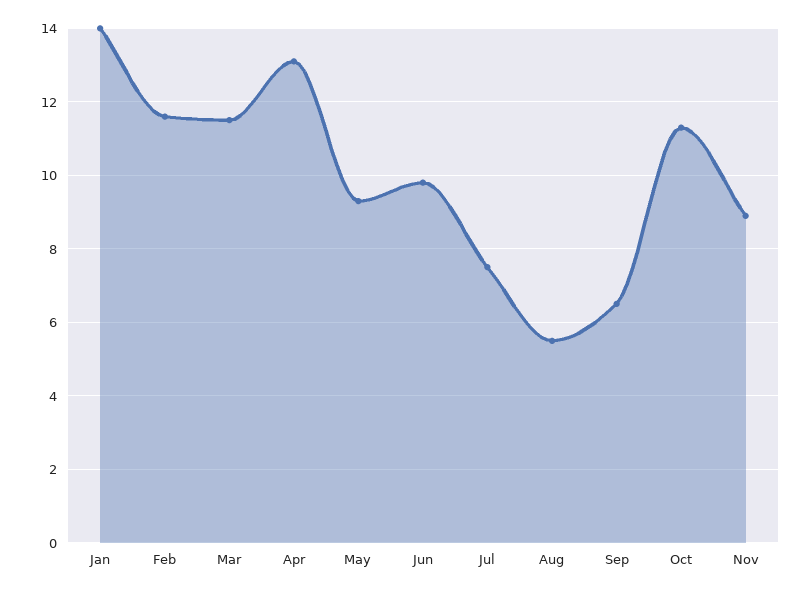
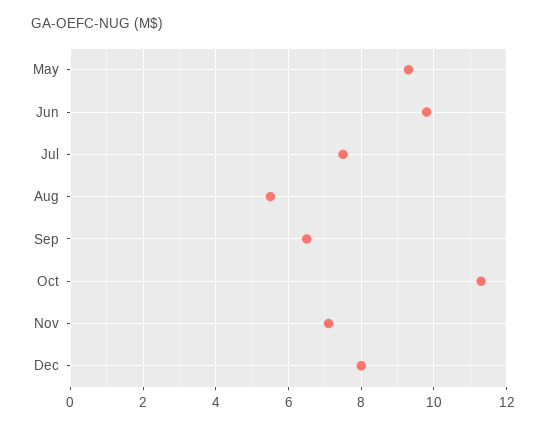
Jan: 14 -> none
Feb: 11.5 -> none
Mar: 11.5 -> none
Apr: 13 -> none
Nov: 9 -> 7
Dec: none -> 8

